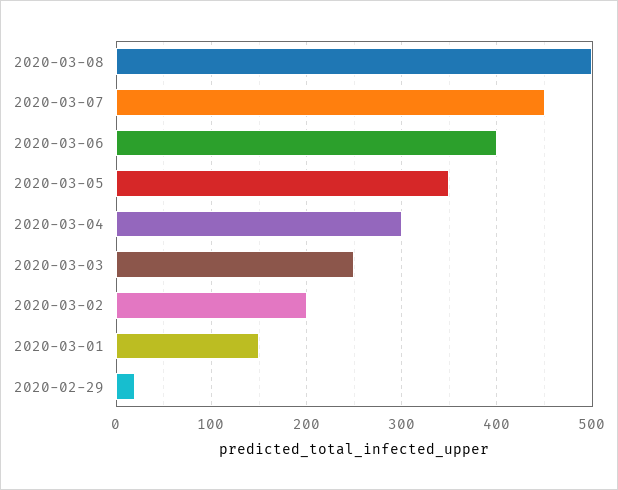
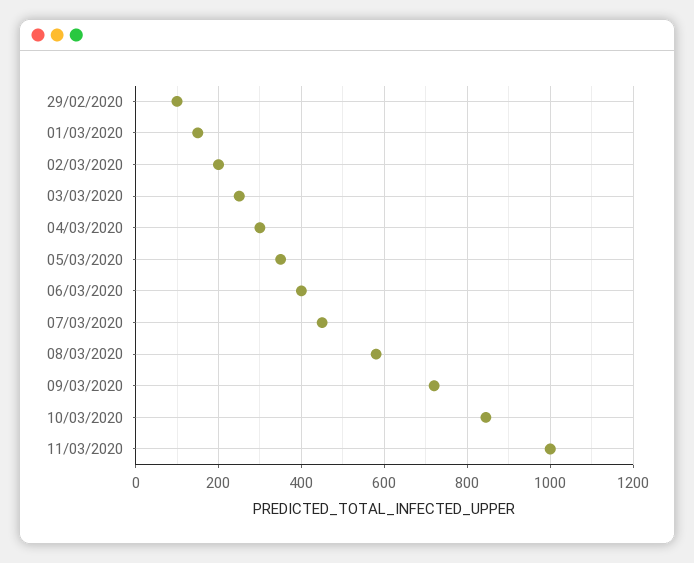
2020-03-08: 500 -> 580
2020-02-29: 20 -> 100
09/03/2020: none -> 720
10/03/2020: none -> 840
11/03/2020: none -> 1000

